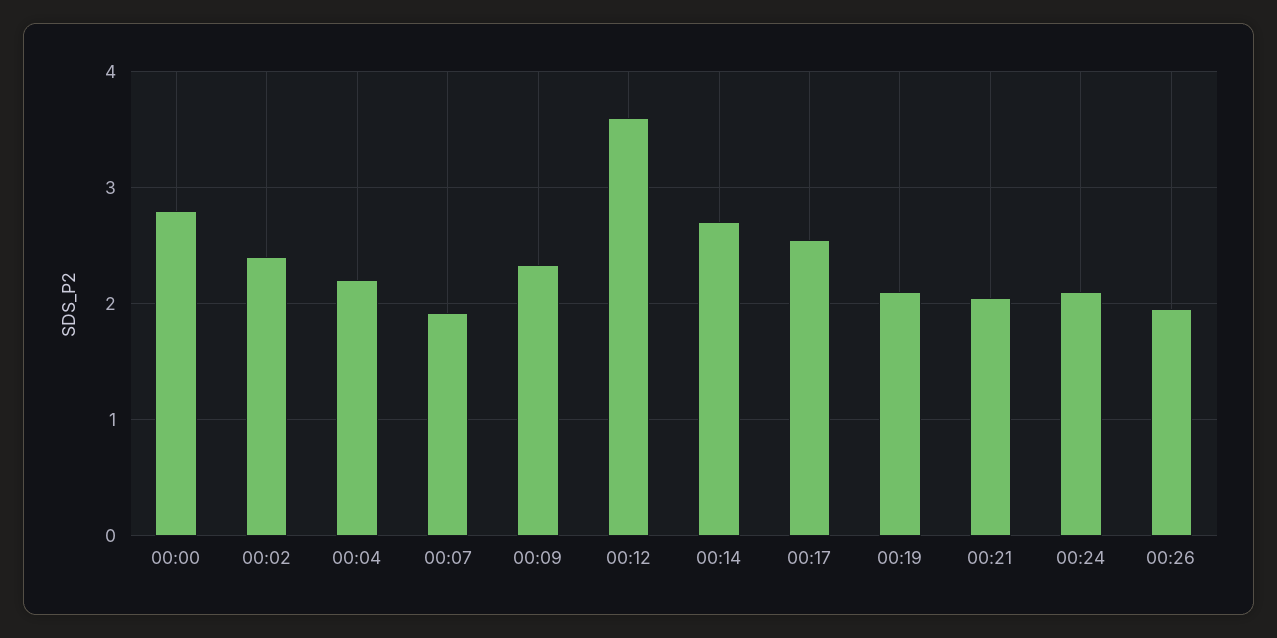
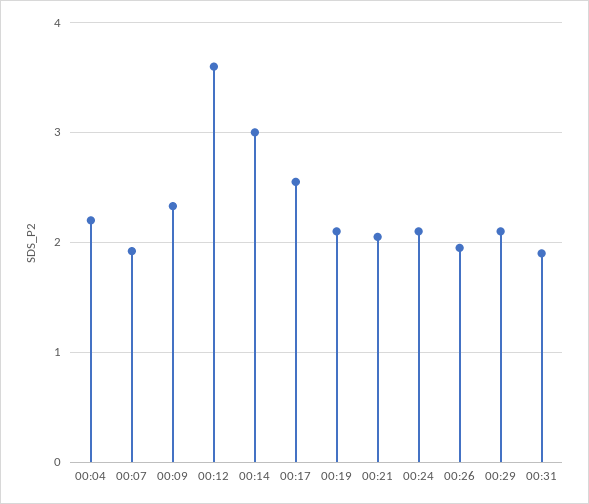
00:00: 2.8 -> none
00:02: 2.4 -> none
00:14: 2.7 -> 3
00:29: none -> 2.1
00:31: none -> 1.9

